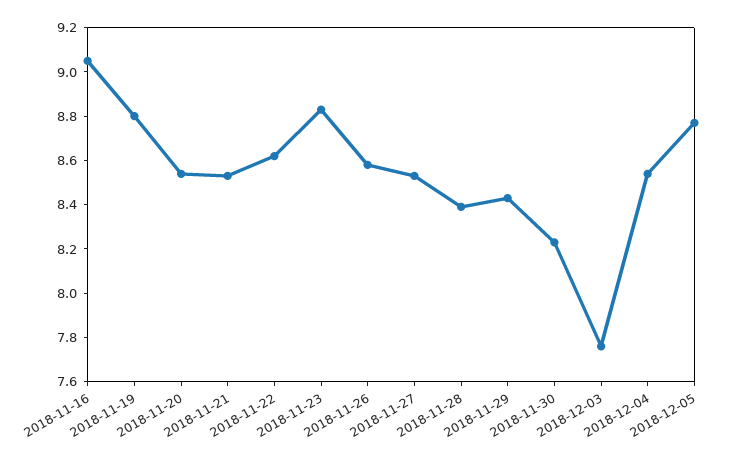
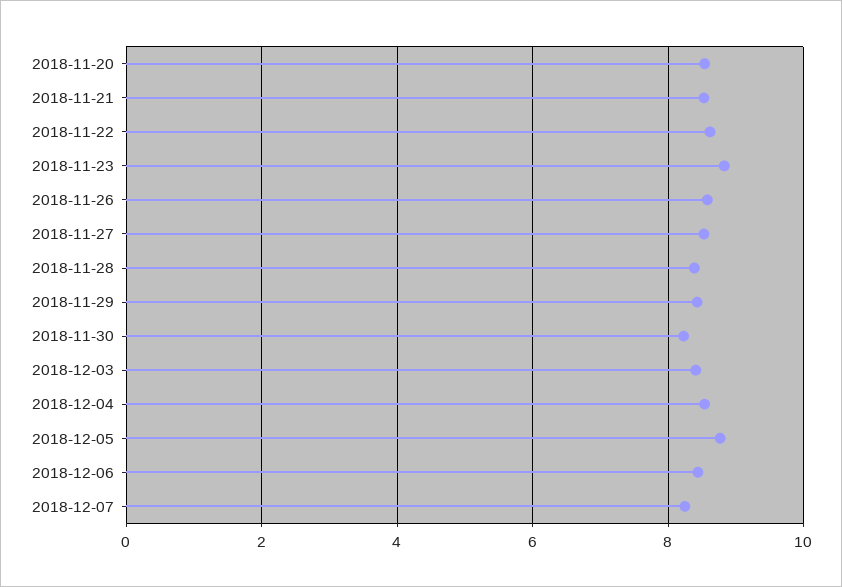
2018-11-16: 9.05 -> none
2018-11-19: 8.8 -> none
2018-12-03: 7.75 -> 8.4
2018-12-06: none -> 8.4
2018-12-07: none -> 8.2

